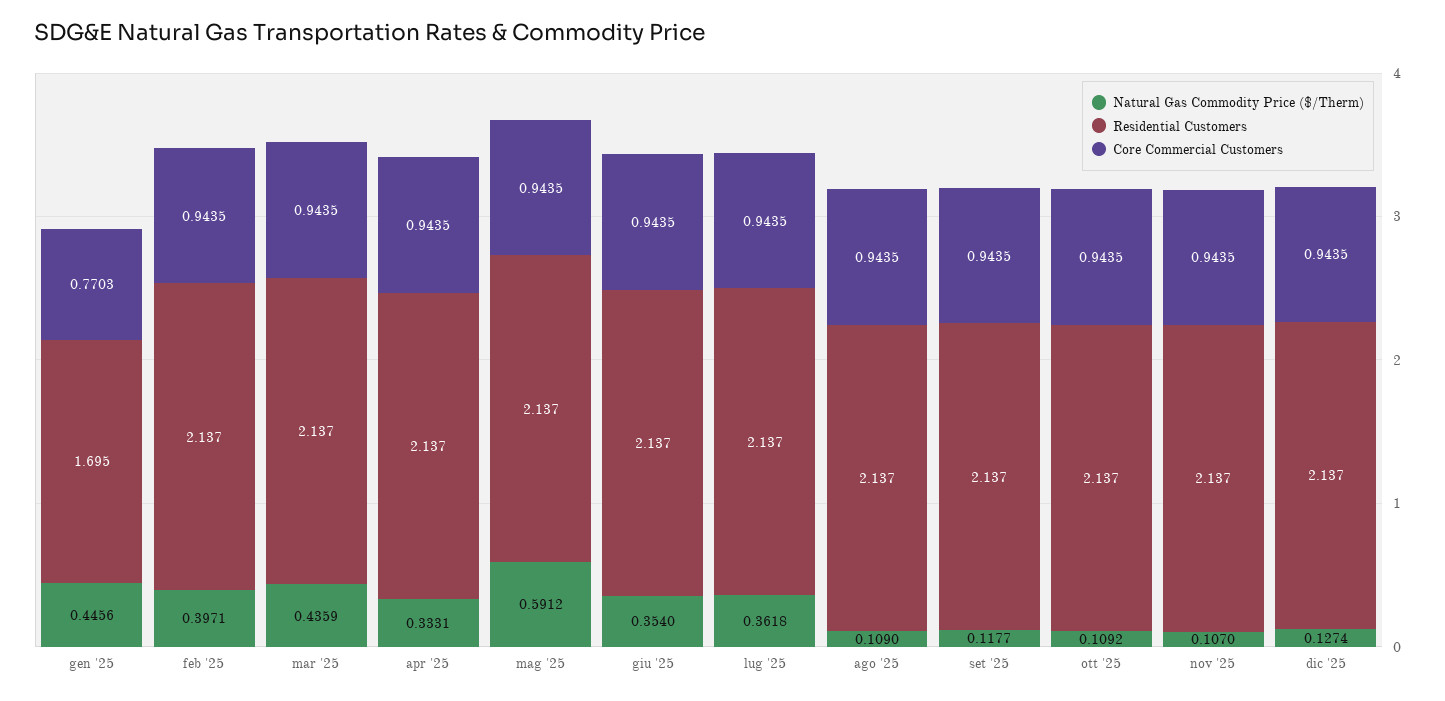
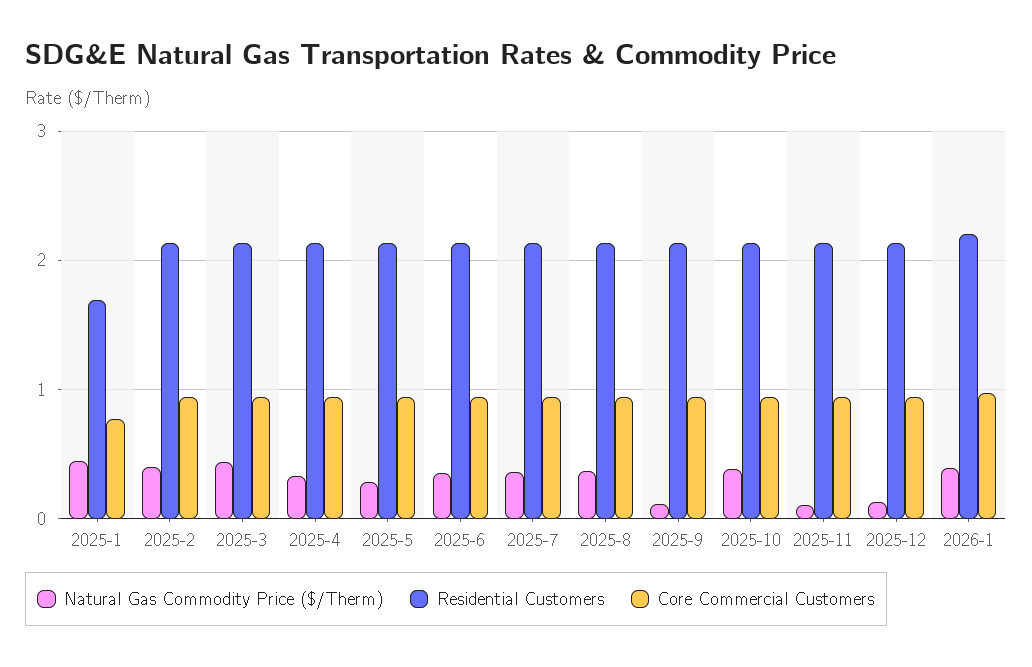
Natural Gas Commodity Price ($/Therm), mag '25: 0.5912 -> 0.3
Natural Gas Commodity Price ($/Therm), ago '25: 0.109 -> 0.4
Natural Gas Commodity Price ($/Therm), ott '25: 0.1092 -> 0.4
Natural Gas Commodity Price ($/Therm), 2026-1: none -> 0.4
Residential Customers, 2026-1: none -> 2.2
Core Commercial Customers, 2026-1: none -> 1

